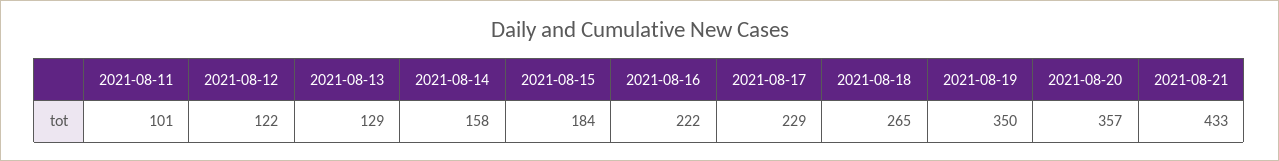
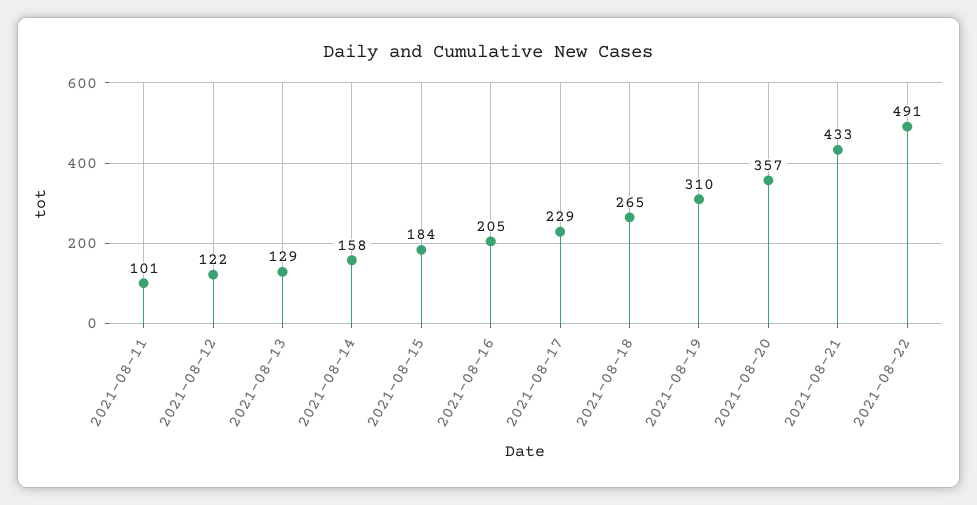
2021-08-16: 222 -> 205
2021-08-19: 350 -> 310
2021-08-22: none -> 491

